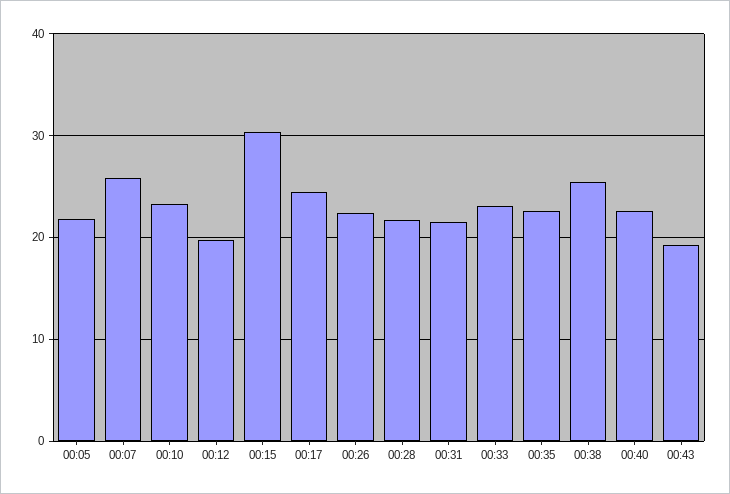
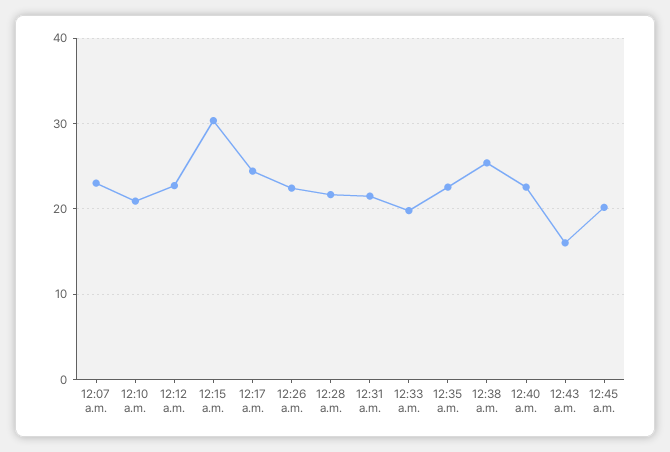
00:05: 22 -> none
00:07: 26 -> 23
00:10: 23 -> 21
00:12: 20 -> 23
00:33: 23 -> 20
00:43: 19 -> 16
12:45 a.m.: none -> 20

